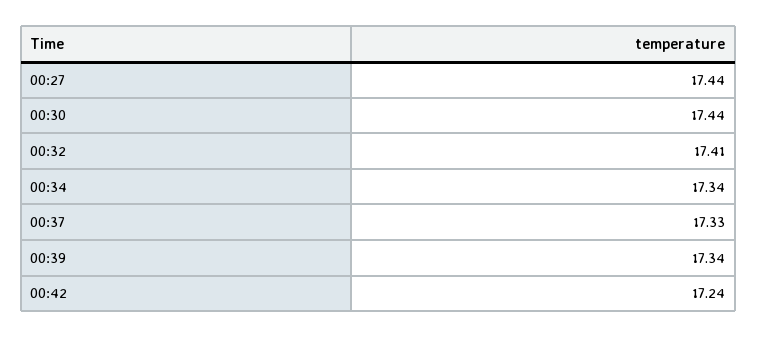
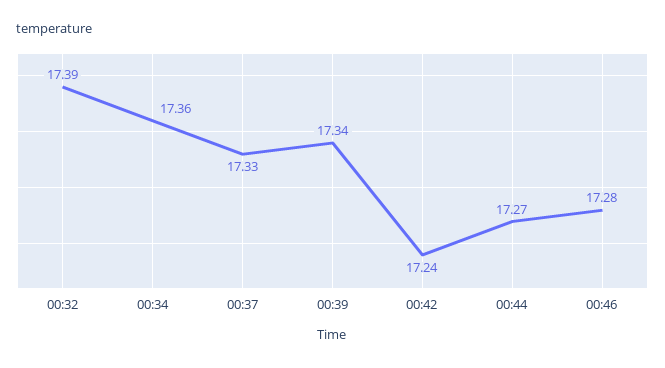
00:27: 17.44 -> none
00:30: 17.44 -> none
00:32: 17.41 -> 17.39
00:34: 17.34 -> 17.36
00:44: none -> 17.27
00:46: none -> 17.28

